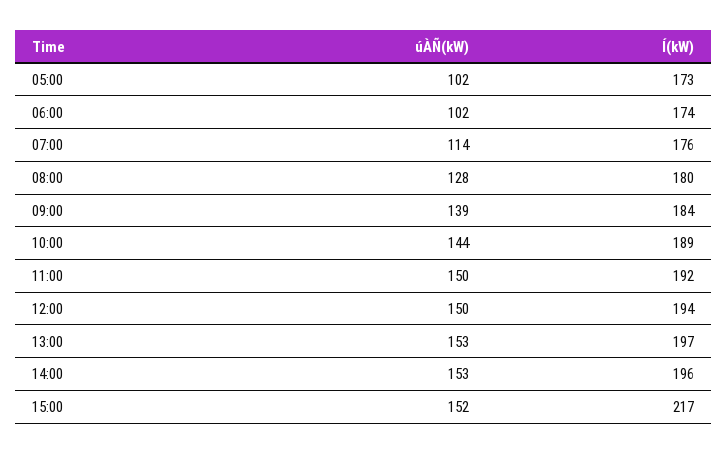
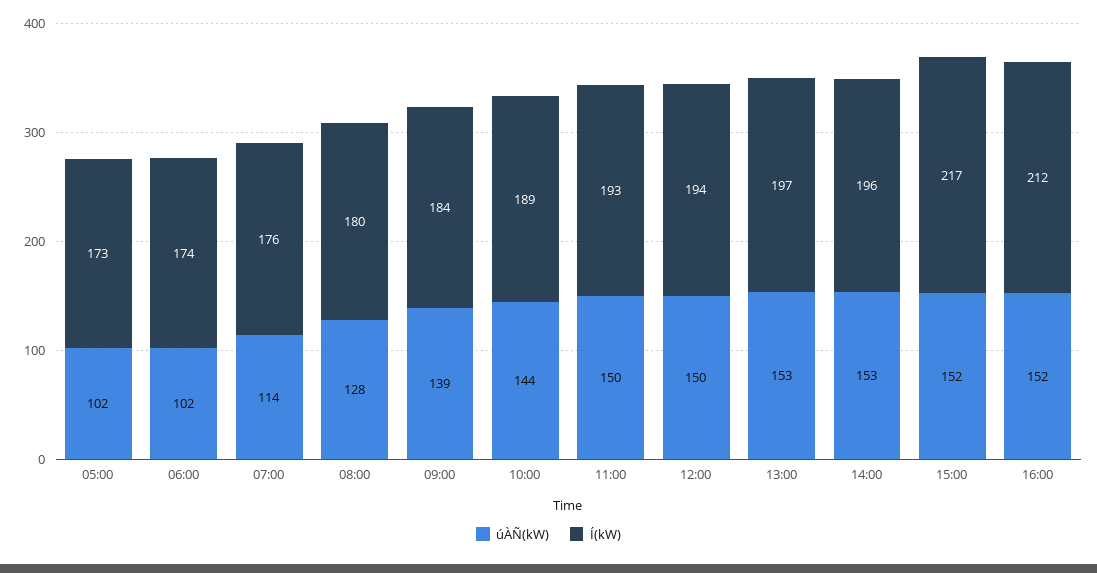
Í(kW), 11:00: 192 -> 193
úÀÑ(kW), 16:00: none -> 152
Í(kW), 16:00: none -> 212

